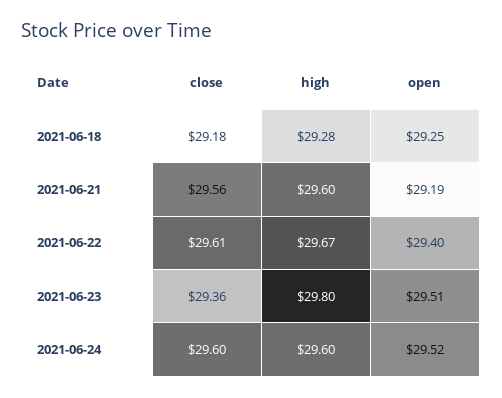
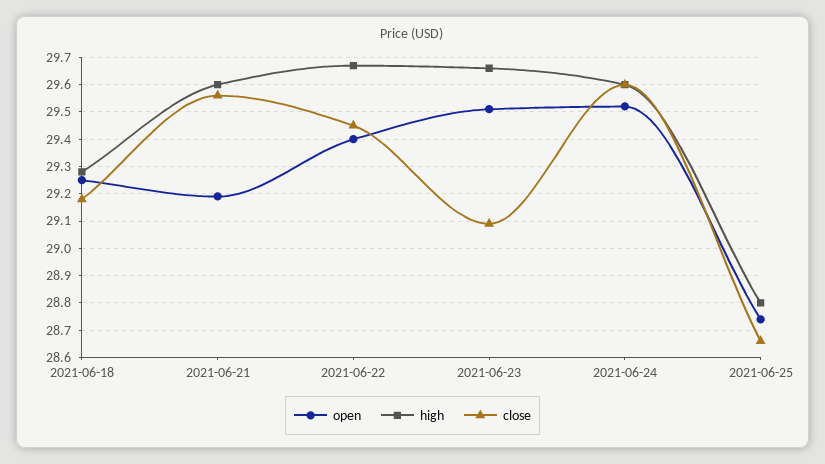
close, 2021-06-22: 29.61 -> 29.45
close, 2021-06-23: 29.36 -> 29.1
high, 2021-06-23: 29.8 -> 29.65
open, 2021-06-25: none -> 28.75
high, 2021-06-25: none -> 28.8
close, 2021-06-25: none -> 28.65

